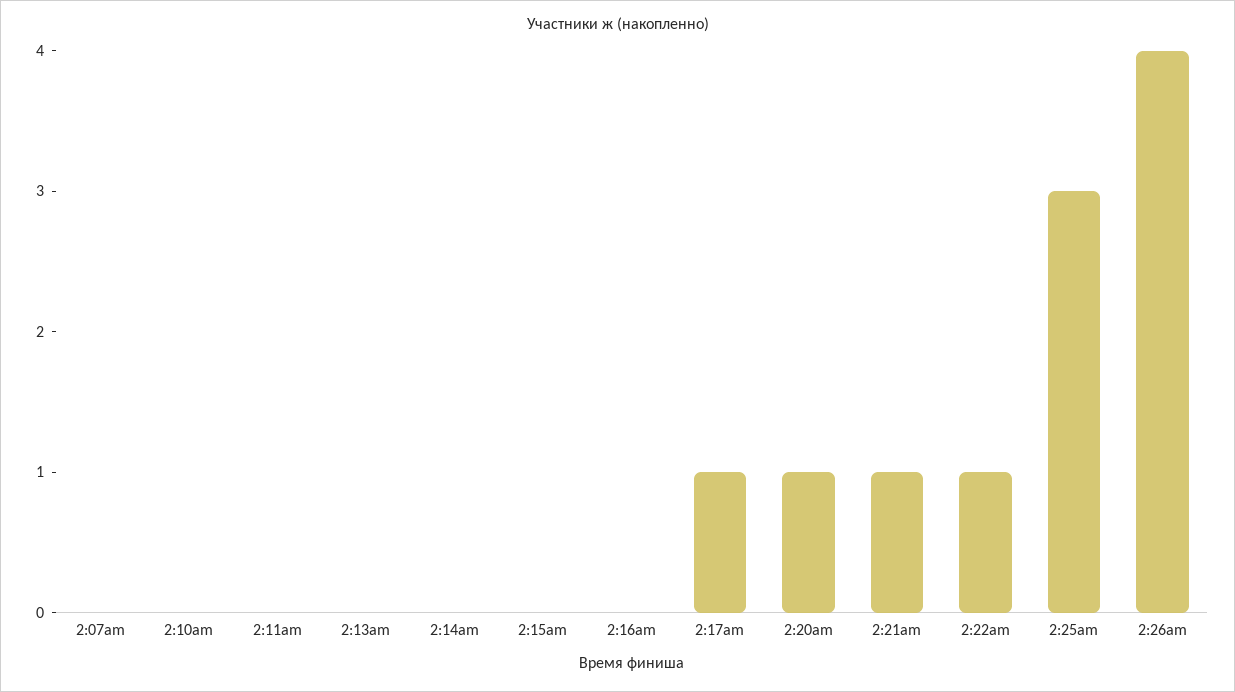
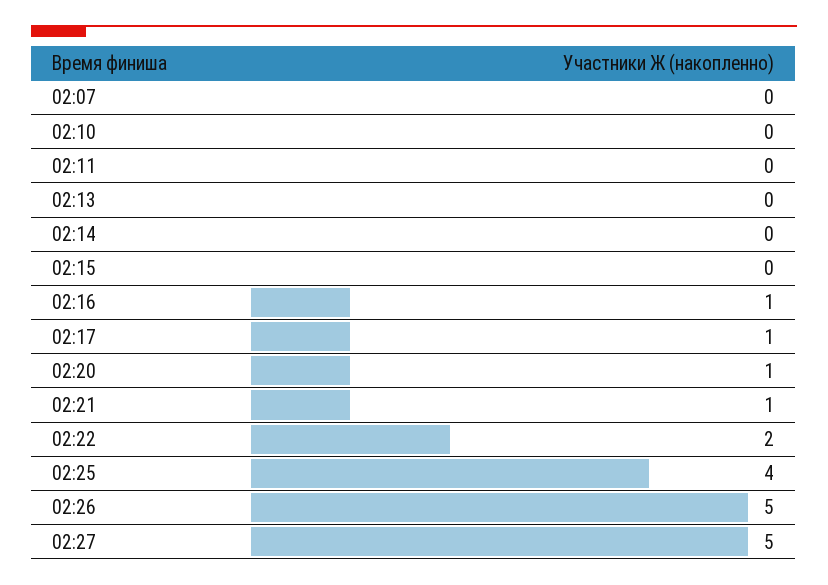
2:16am: 0 -> 1
2:22am: 1 -> 2
2:25am: 3 -> 4
2:26am: 4 -> 5
02:27: none -> 5

